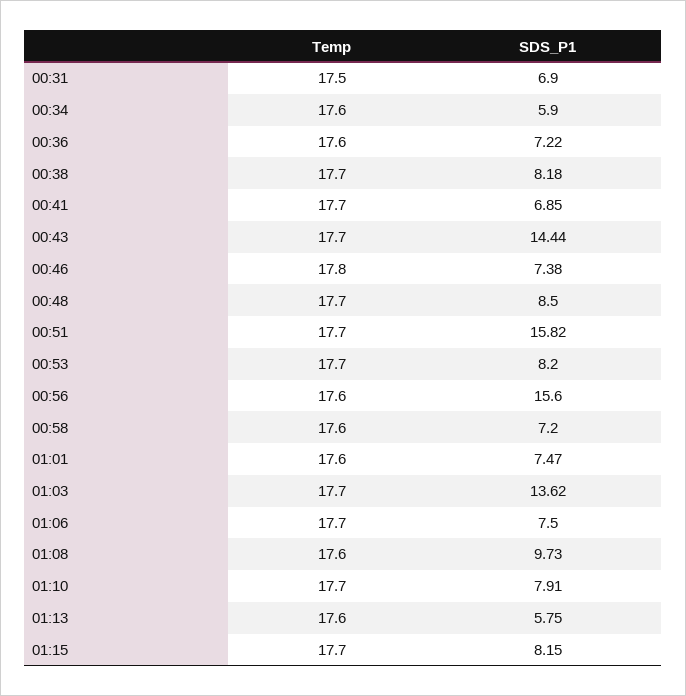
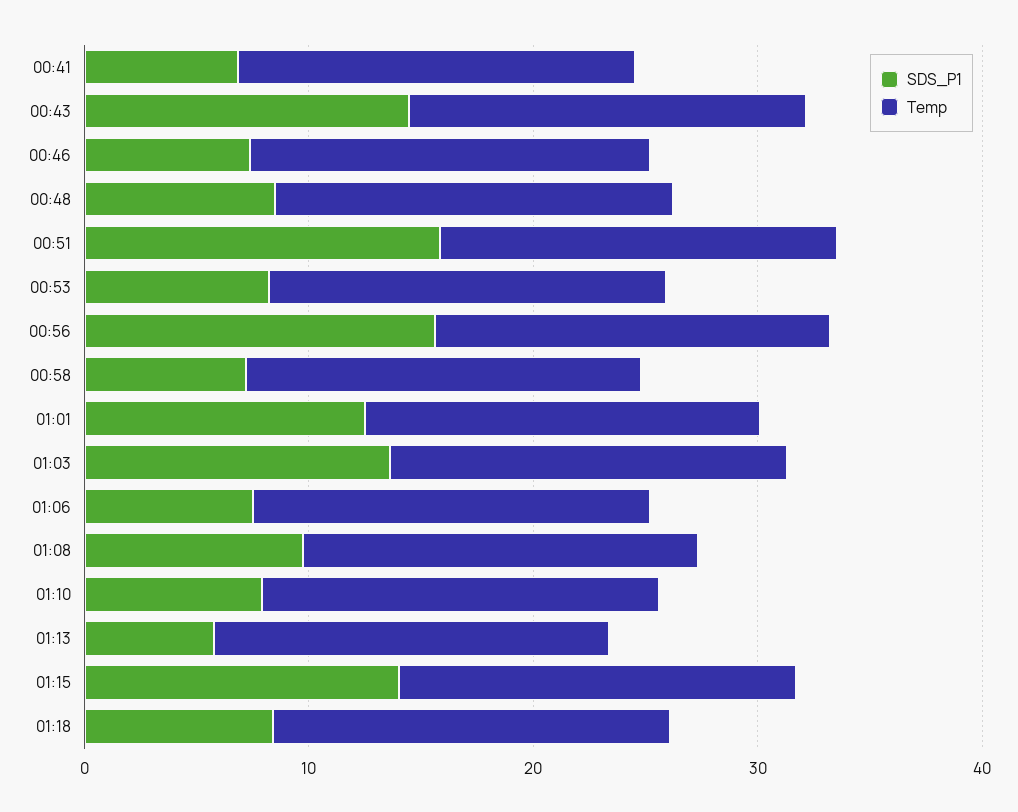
Temp, 00:31: 17.5 -> none
SDS_P1, 00:31: 6.9 -> none
Temp, 00:34: 17.6 -> none
SDS_P1, 00:34: 5.9 -> none
Temp, 00:36: 17.6 -> none
SDS_P1, 00:36: 7.22 -> none
Temp, 00:38: 17.7 -> none
SDS_P1, 00:38: 8.18 -> none
SDS_P1, 01:01: 7.47 -> 12
SDS_P1, 01:15: 8.15 -> 14
SDS_P1, 01:18: none -> 8
Temp, 01:18: none -> 18

